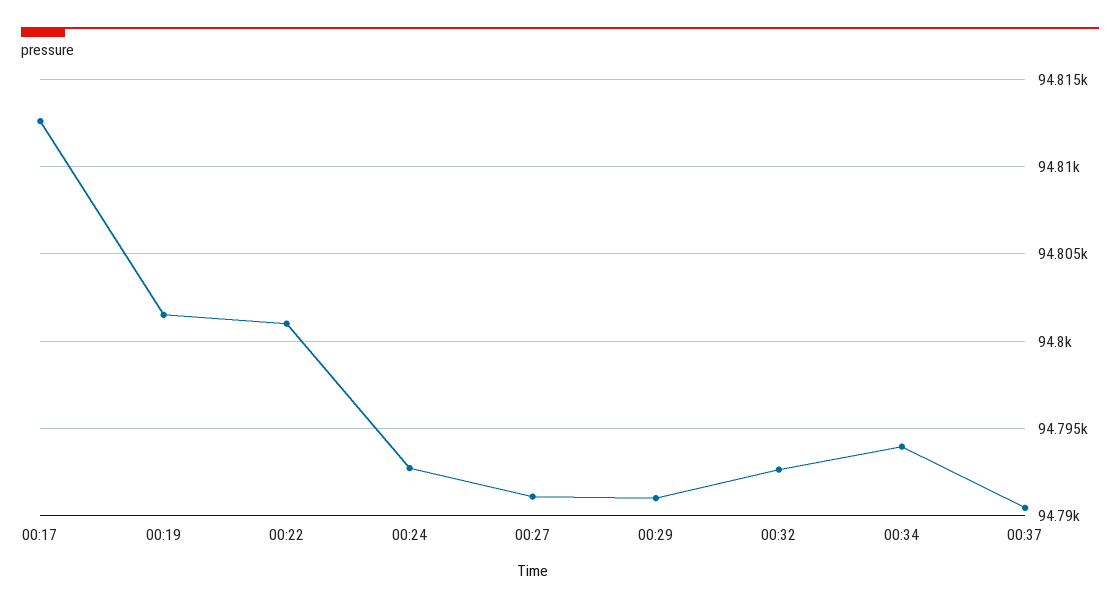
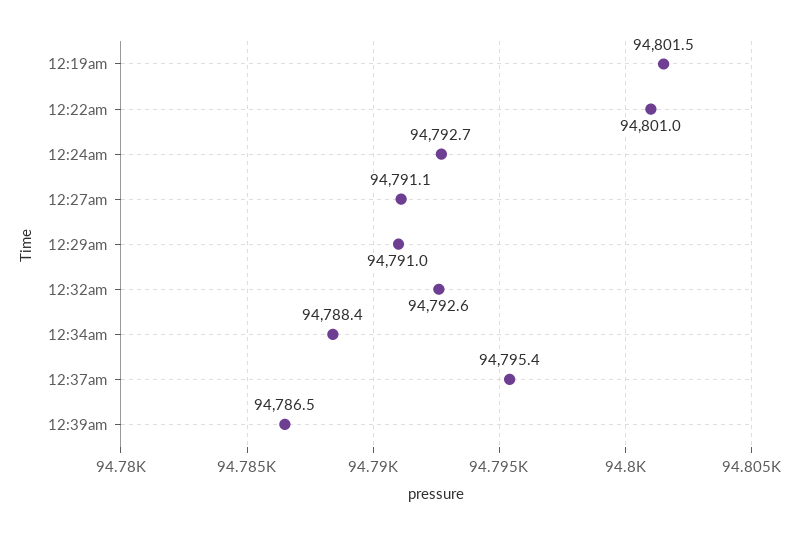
00:17: 94812.5 -> none
00:34: 94794 -> 94788.4
00:37: 94790.5 -> 94795.4
12:39am: none -> 94786.5

